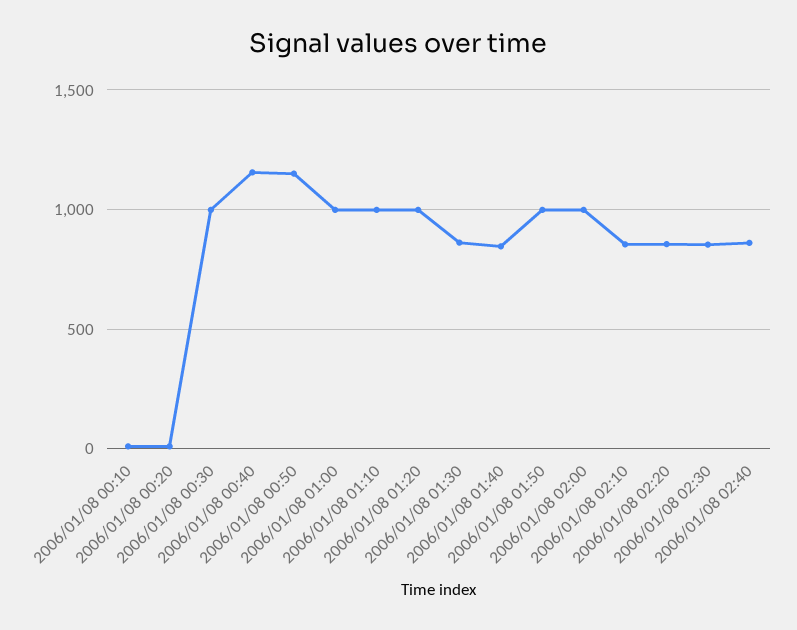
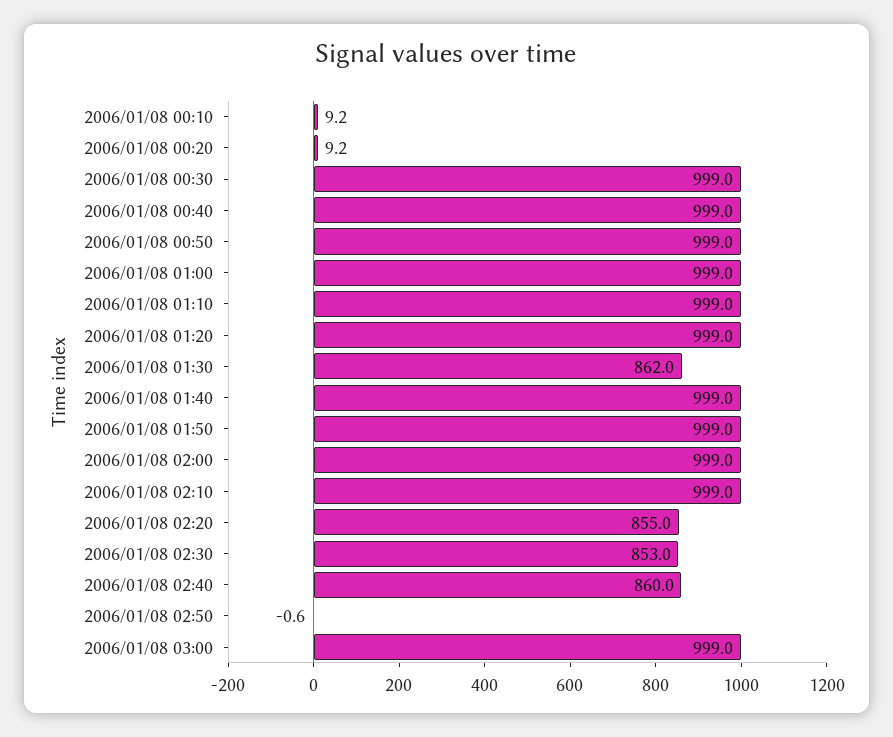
2006/01/08 00:40: 1150 -> 999
2006/01/08 00:50: 1150 -> 999
2006/01/08 01:40: 850 -> 999
2006/01/08 02:10: 850 -> 999
2006/01/08 02:50: none -> -0.6
2006/01/08 03:00: none -> 999

